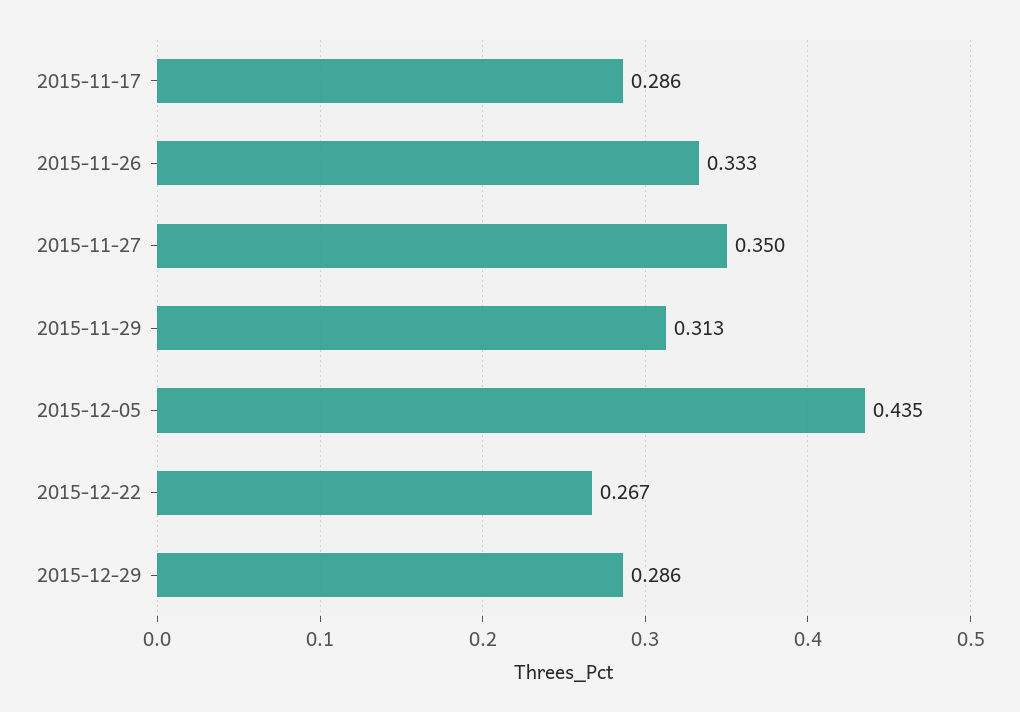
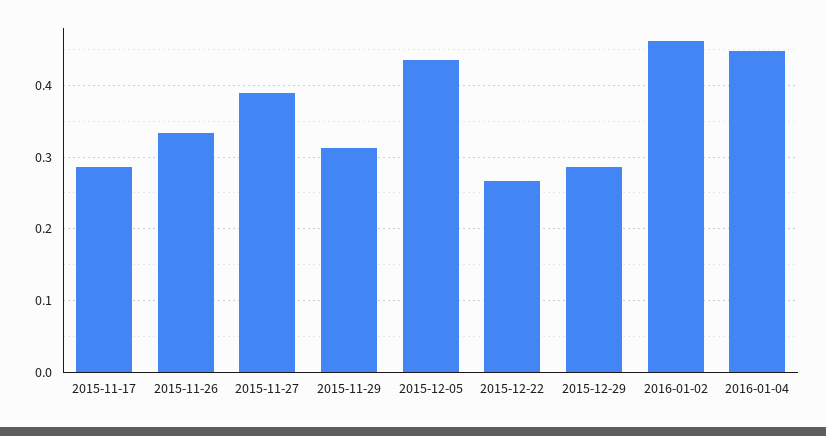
2015-11-27: 0.35 -> 0.39
2016-01-02: none -> 0.46
2016-01-04: none -> 0.45

